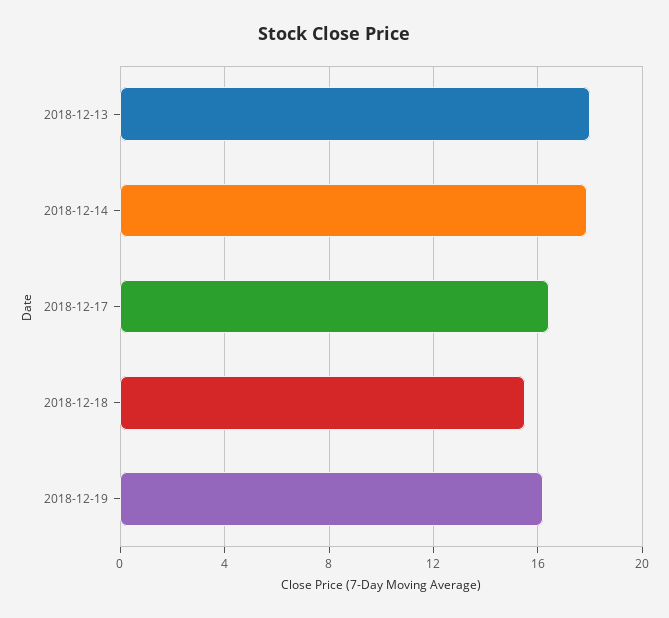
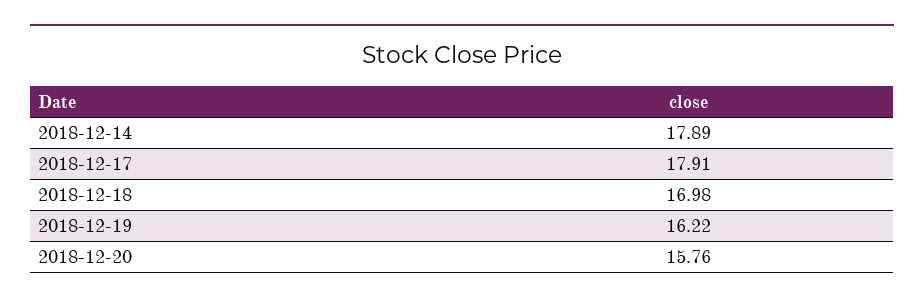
2018-12-13: 18 -> none
2018-12-17: 16.5 -> 17.91
2018-12-18: 15.5 -> 16.98
2018-12-20: none -> 15.76

